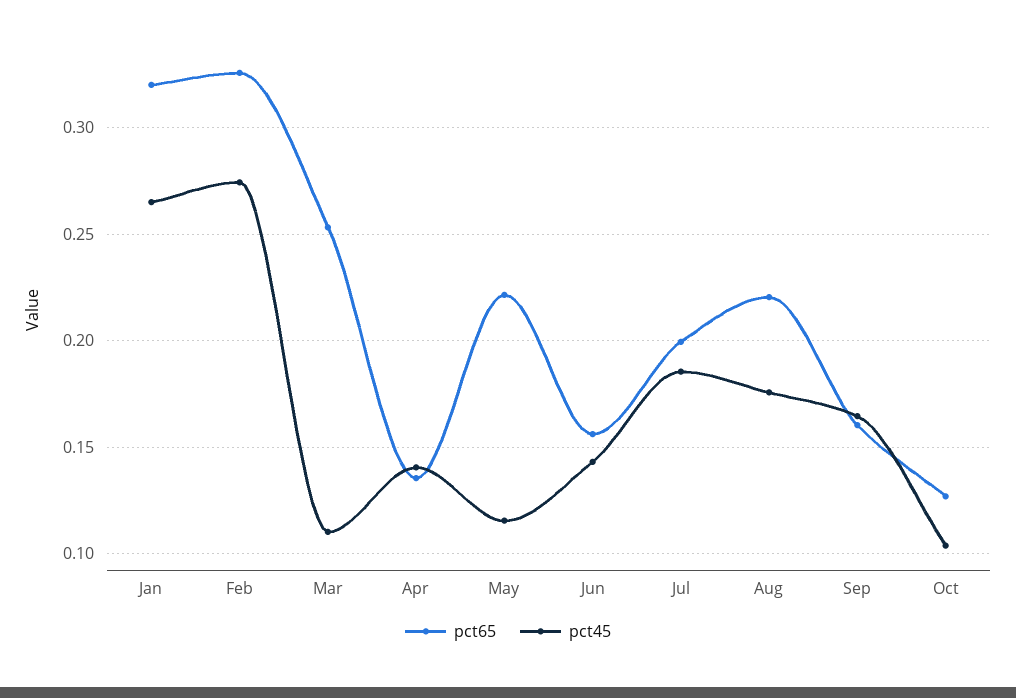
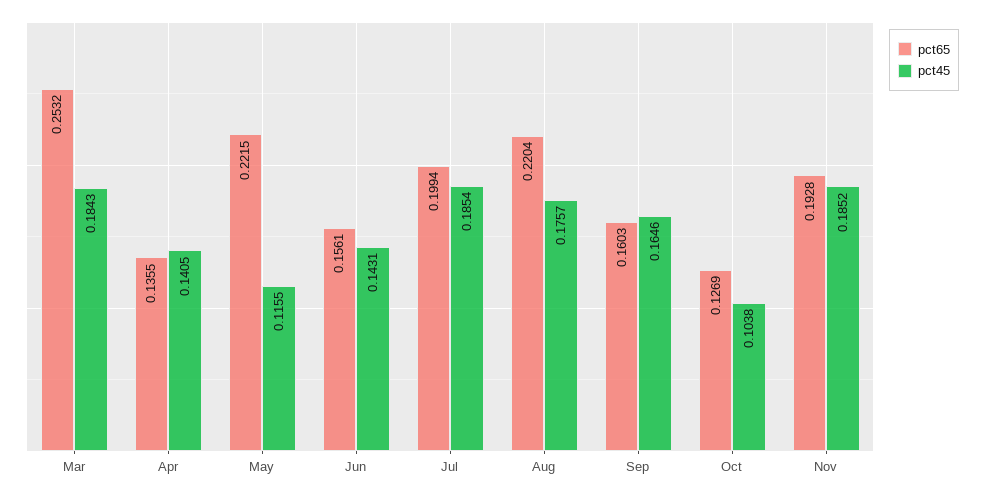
pct65, Jan: 0.32 -> none
pct45, Jan: 0.265 -> none
pct65, Feb: 0.325 -> none
pct45, Feb: 0.275 -> none
pct45, Mar: 0.11 -> 0.1843
pct65, Nov: none -> 0.1928
pct45, Nov: none -> 0.1852

